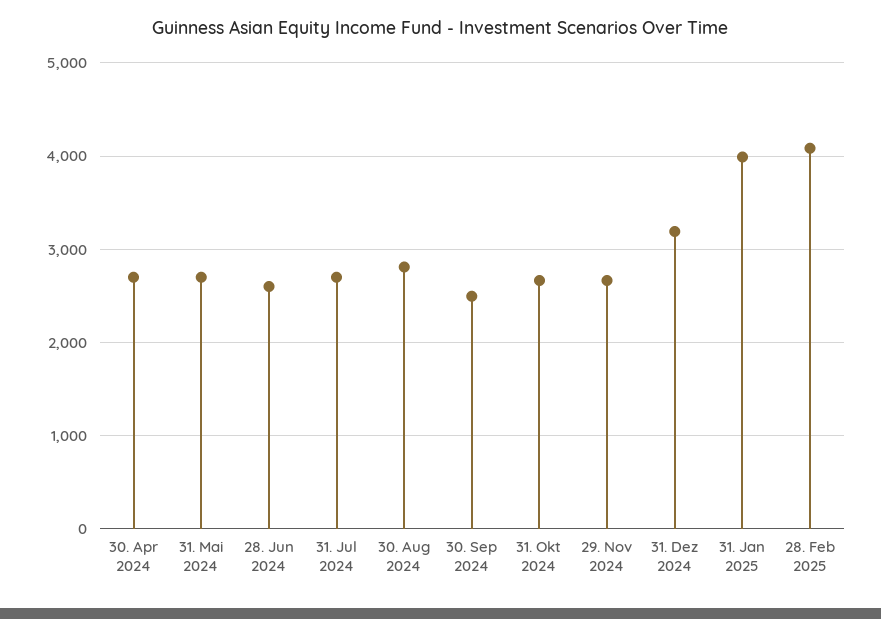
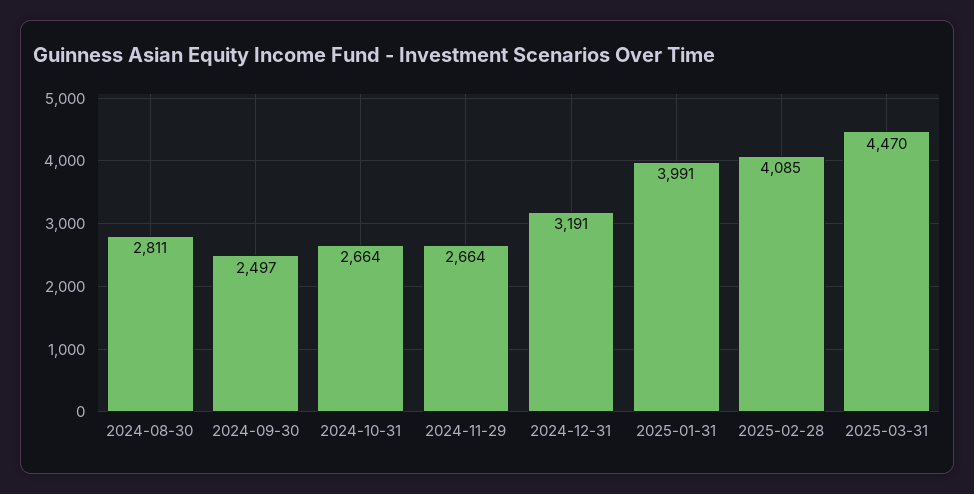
30. Apr 2024: 2700 -> none
31. Mai 2024: 2700 -> none
28. Jun 2024: 2600 -> none
31. Jul 2024: 2700 -> none
2025-03-31: none -> 4470

